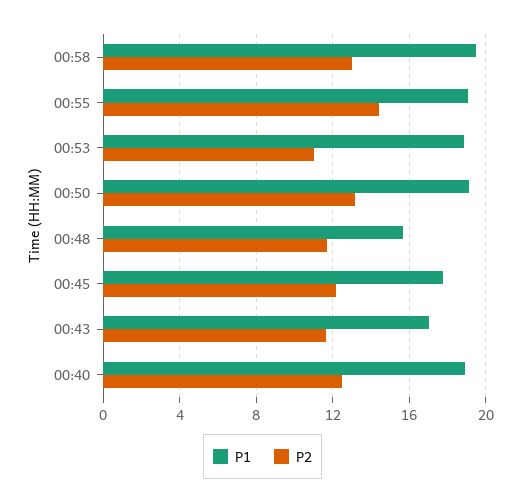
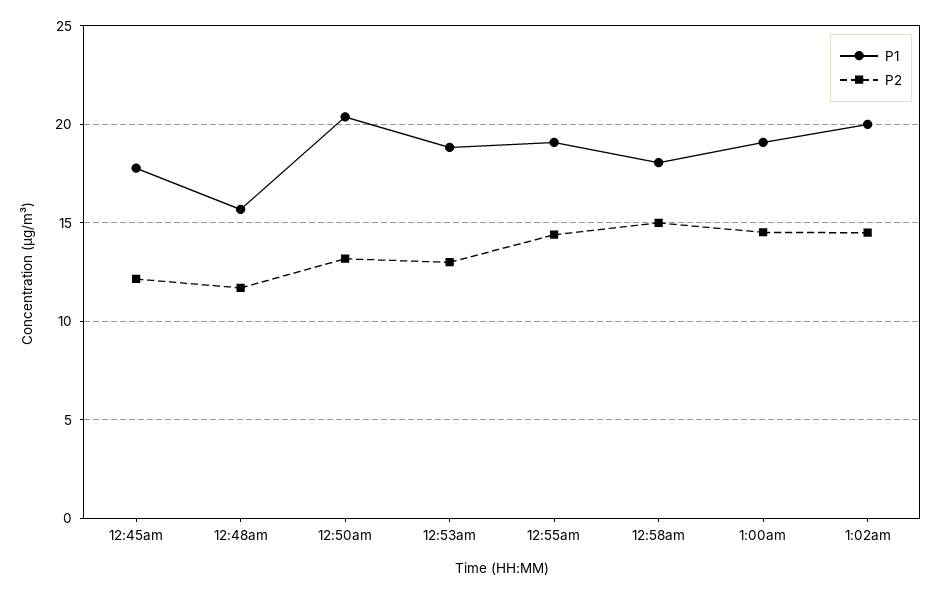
P1, 00:58: 19.5 -> 18
P2, 00:58: 13 -> 15
P2, 00:53: 11 -> 13
P1, 00:50: 19 -> 20.5
P1, 00:43: 17 -> none
P2, 00:43: 11.5 -> none
P1, 00:40: 19 -> none
P2, 00:40: 12.5 -> none
P1, 1:00am: none -> 19
P2, 1:00am: none -> 14.5
P1, 1:02am: none -> 20
P2, 1:02am: none -> 14.5

